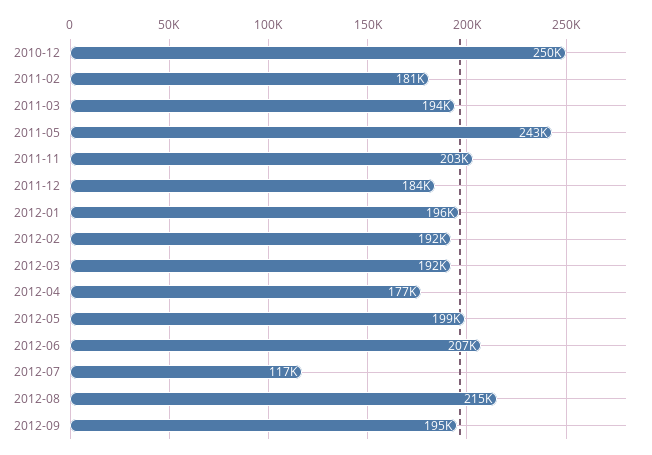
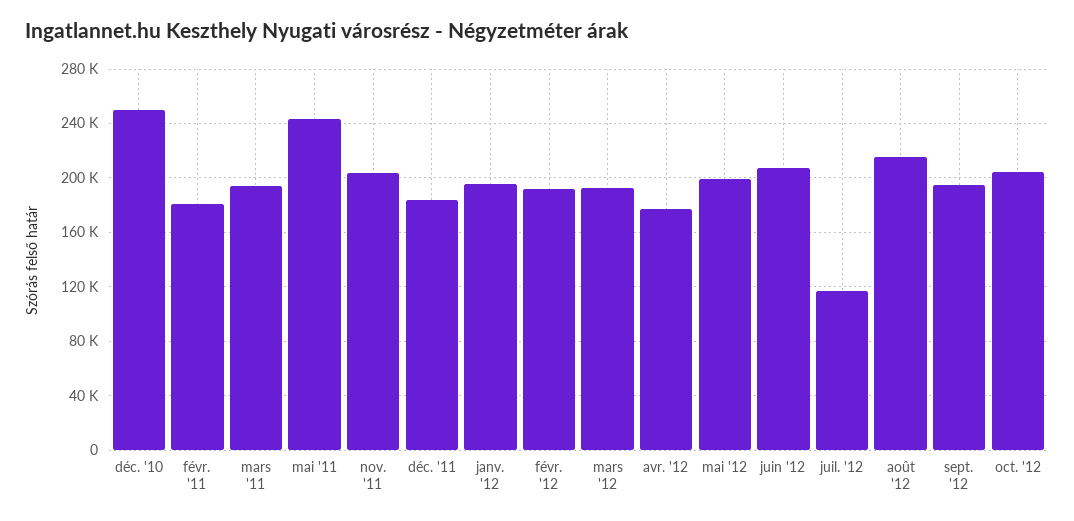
oct. '12: none -> 205000

